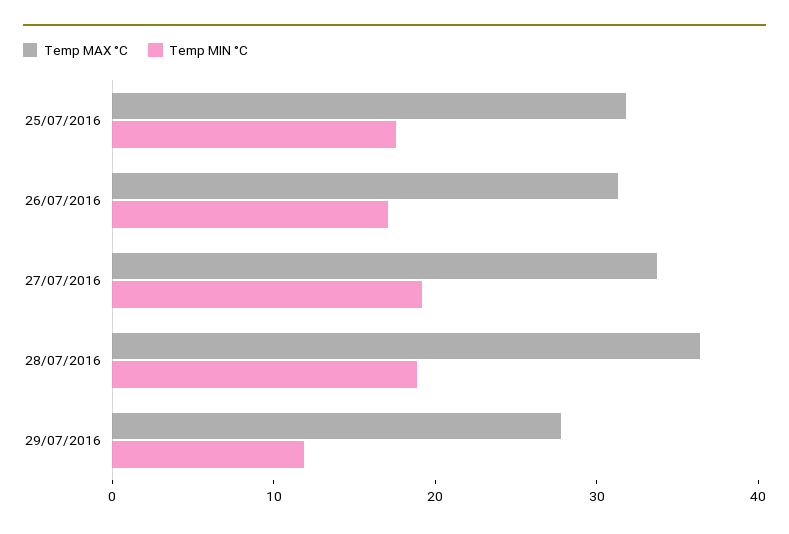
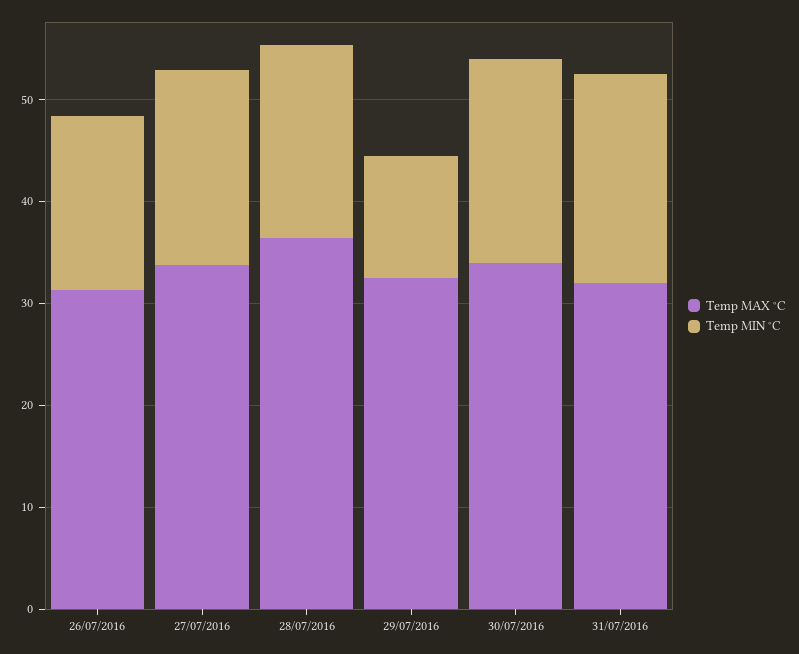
Temp MAX °C, 25/07/2016: 32 -> none
Temp MIN °C, 25/07/2016: 18 -> none
Temp MAX °C, 29/07/2016: 28 -> 32
Temp MAX °C, 30/07/2016: none -> 34
Temp MIN °C, 30/07/2016: none -> 20
Temp MAX °C, 31/07/2016: none -> 32
Temp MIN °C, 31/07/2016: none -> 20

